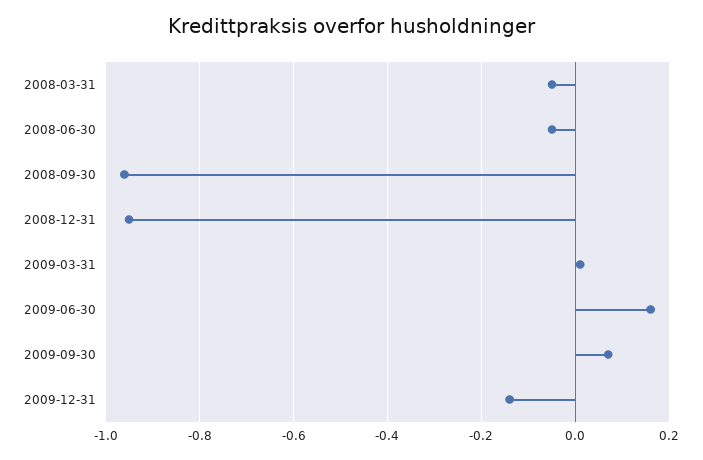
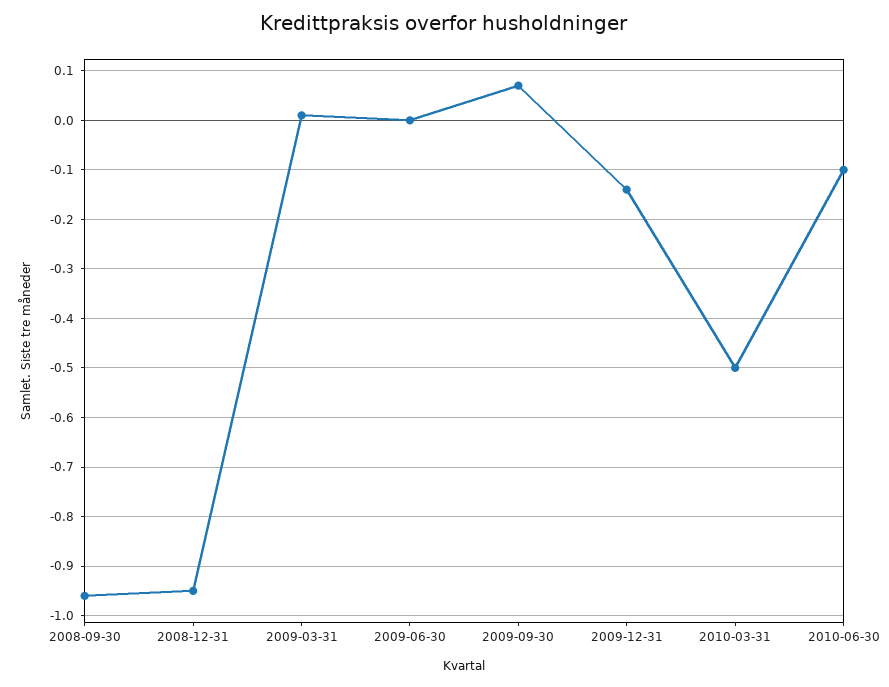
2008-03-31: -0.05 -> none
2008-06-30: -0.05 -> none
2009-06-30: 0.15 -> 0
2010-03-31: none -> -0.5
2010-06-30: none -> -0.1

